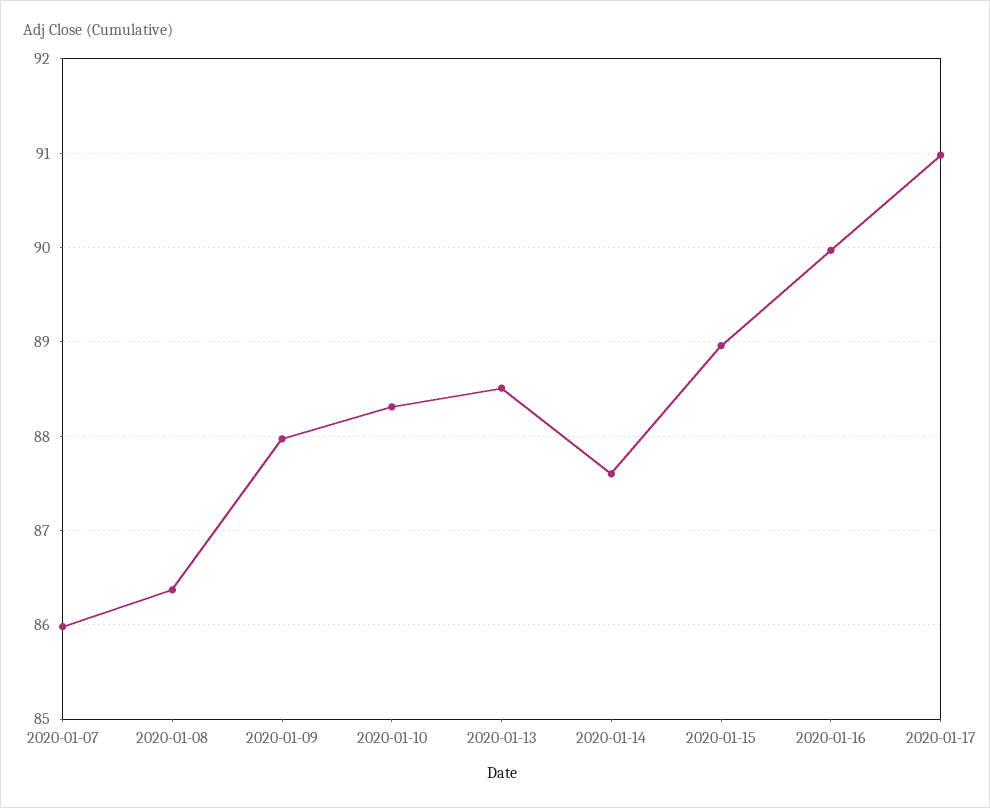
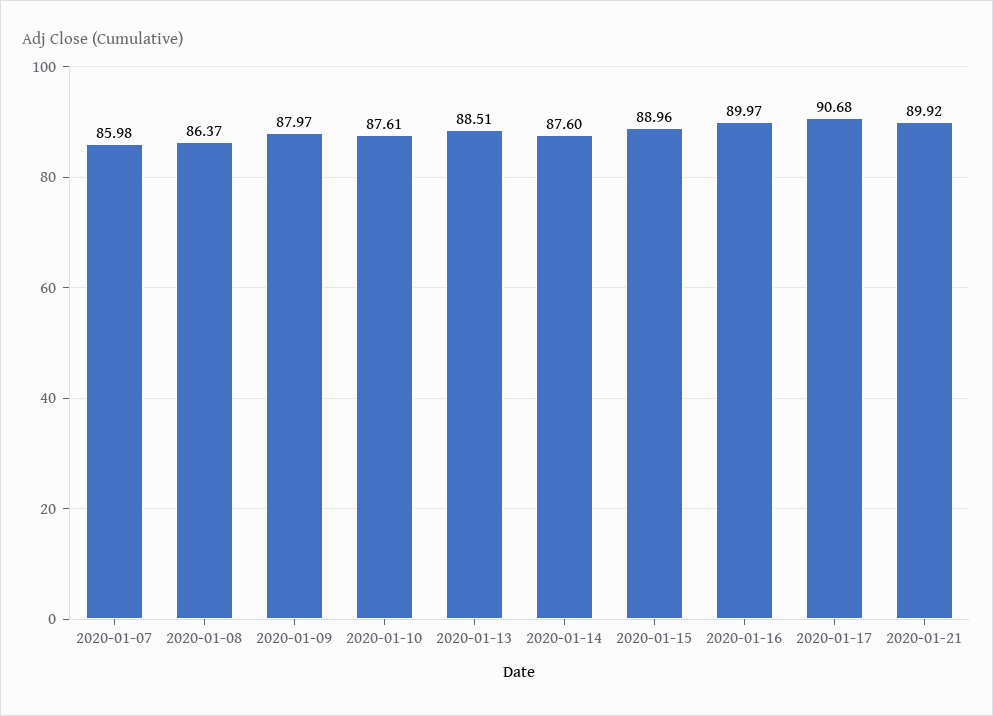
2020-01-10: 88.3 -> 87.61
2020-01-17: 91 -> 90.68
2020-01-21: none -> 89.92

